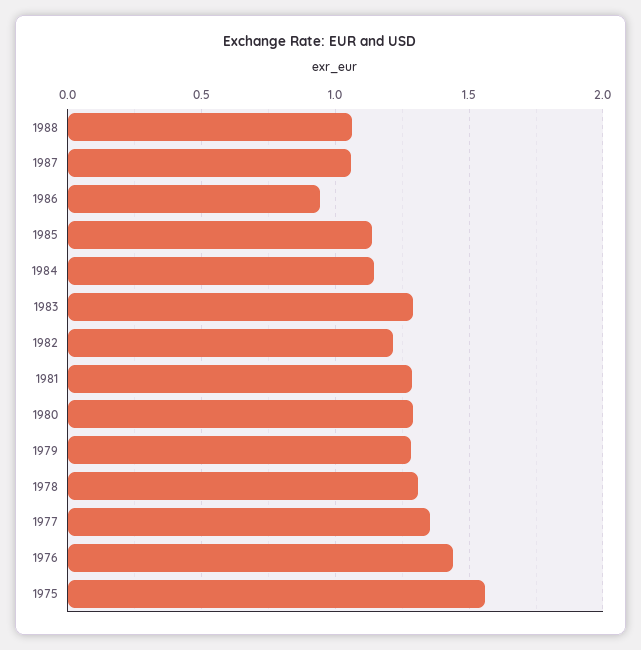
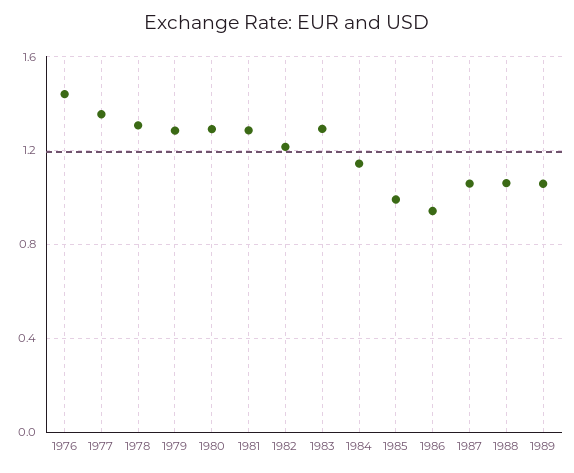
1985: 1.15 -> 1
1975: 1.55 -> none
1989: none -> 1.05

